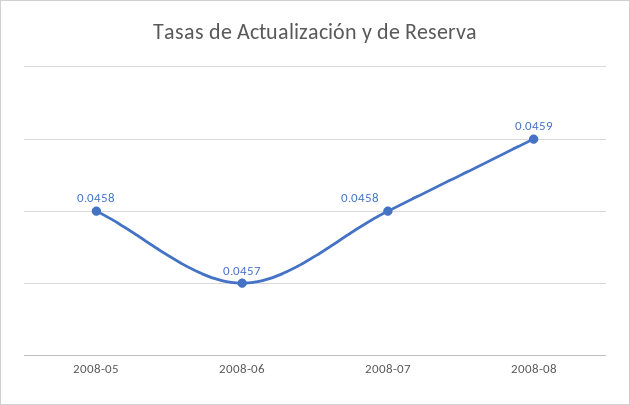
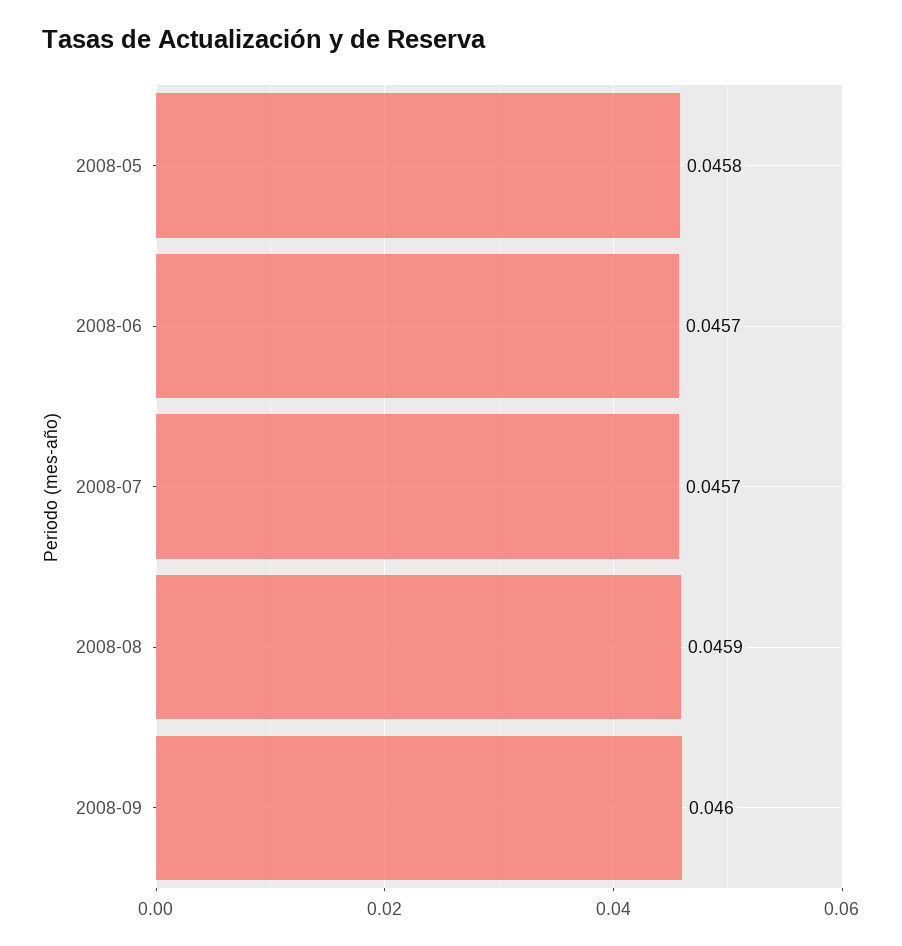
2008-07: 0.0458 -> 0.0457
2008-09: none -> 0.046

